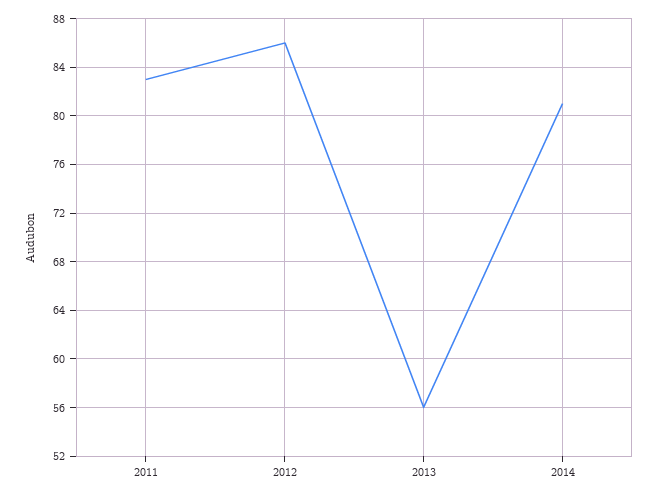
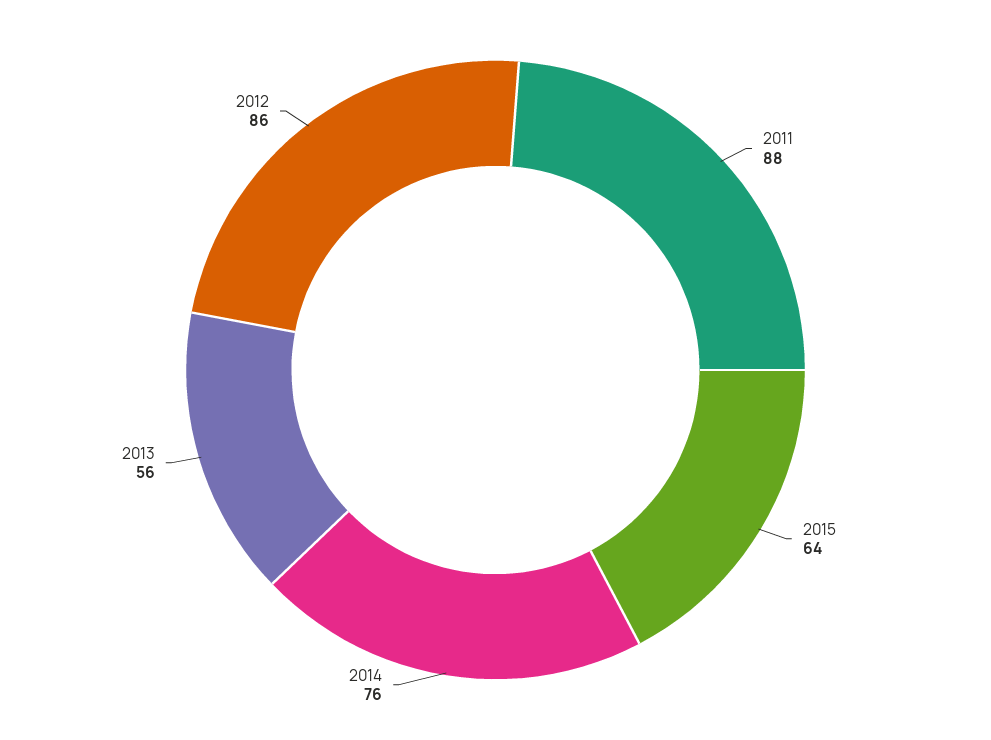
2011: 83 -> 88
2014: 81 -> 76
2015: none -> 64

